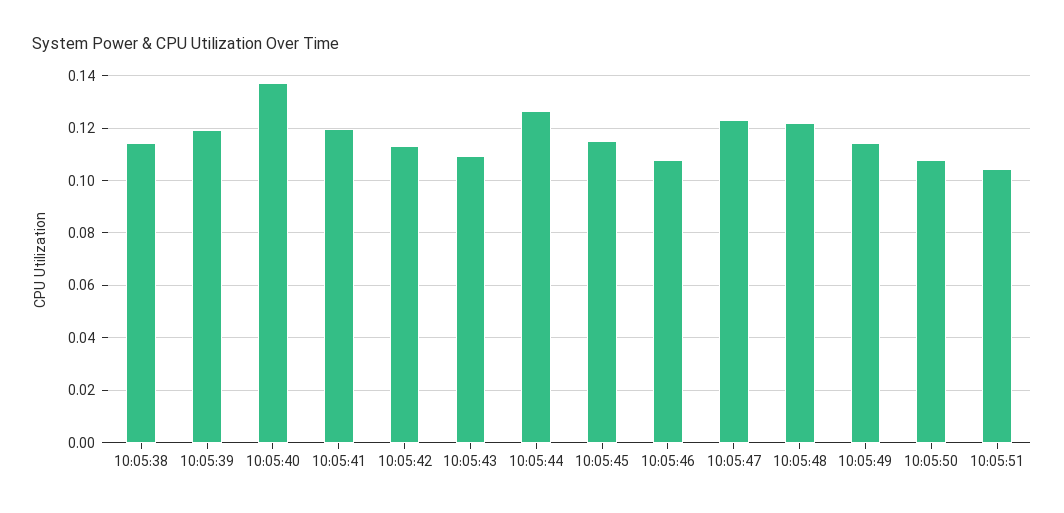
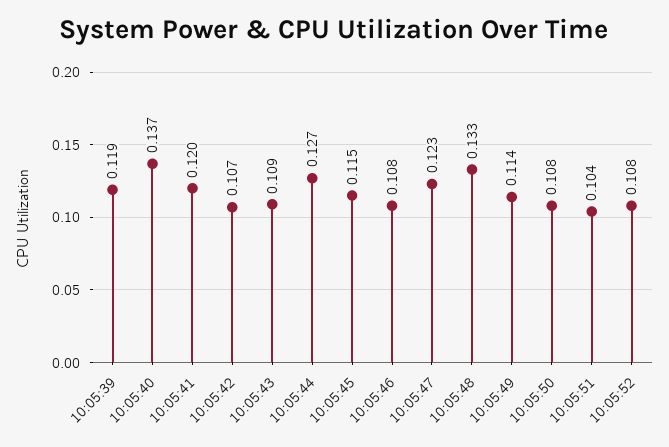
10:05:38: 0.115 -> none
10:05:42: 0.1125 -> 0.107
10:05:48: 0.1225 -> 0.133
10:05:52: none -> 0.108

